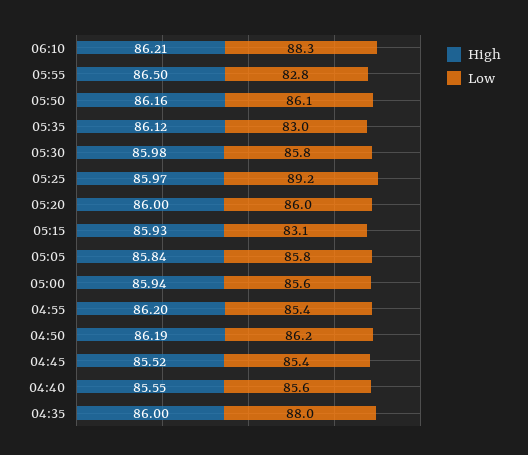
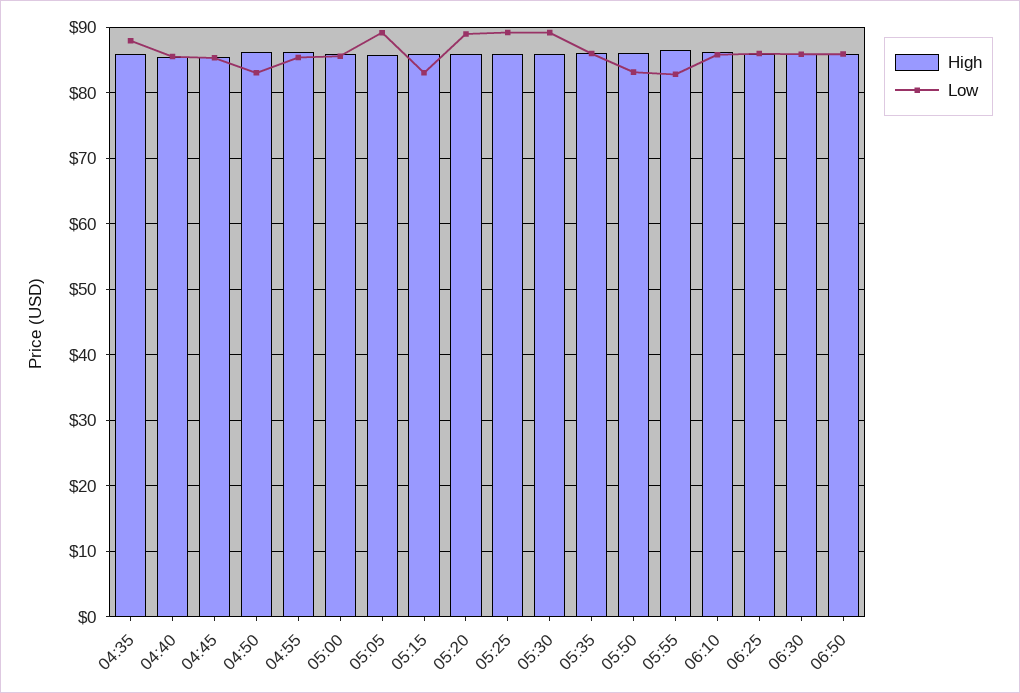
Low, 06:10: 88.3 -> 86
Low, 05:50: 86.1 -> 83
Low, 05:35: 83 -> 86
Low, 05:30: 85.8 -> 89
Low, 05:20: 86 -> 89
Low, 05:05: 85.8 -> 89
Low, 04:50: 86.2 -> 83
High, 06:25: none -> 86
Low, 06:25: none -> 86
High, 06:30: none -> 86
Low, 06:30: none -> 86
High, 06:50: none -> 86
Low, 06:50: none -> 86

